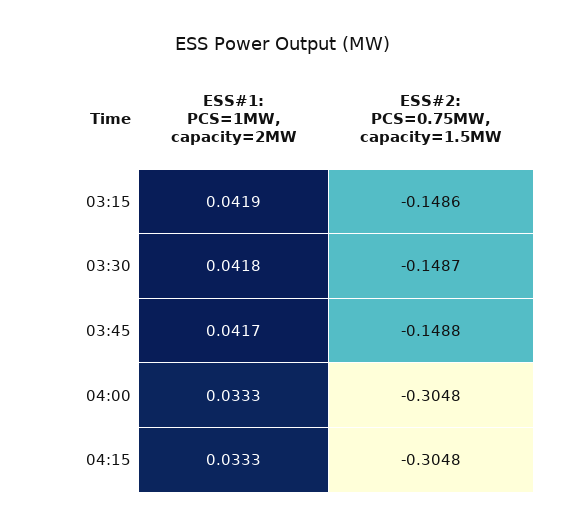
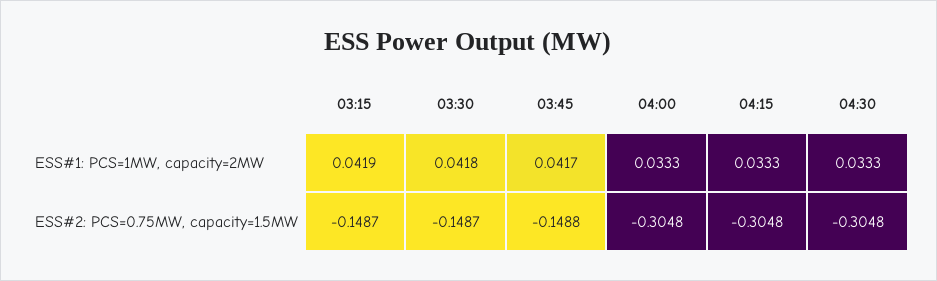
ESS#2: PCS=0.75MW, capacity=1.5MW, 03:15: -0.1486 -> -0.1487
ESS#1: PCS=1MW, capacity=2MW, 04:30: none -> 0.0333
ESS#2: PCS=0.75MW, capacity=1.5MW, 04:30: none -> -0.3048

